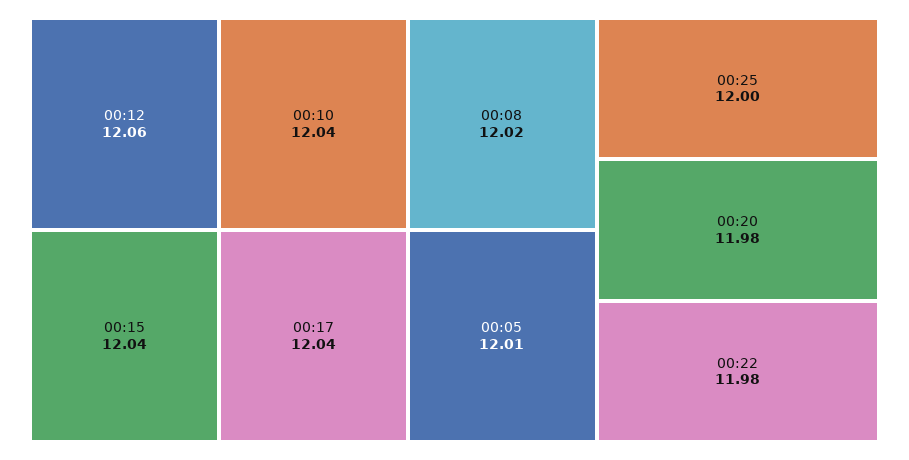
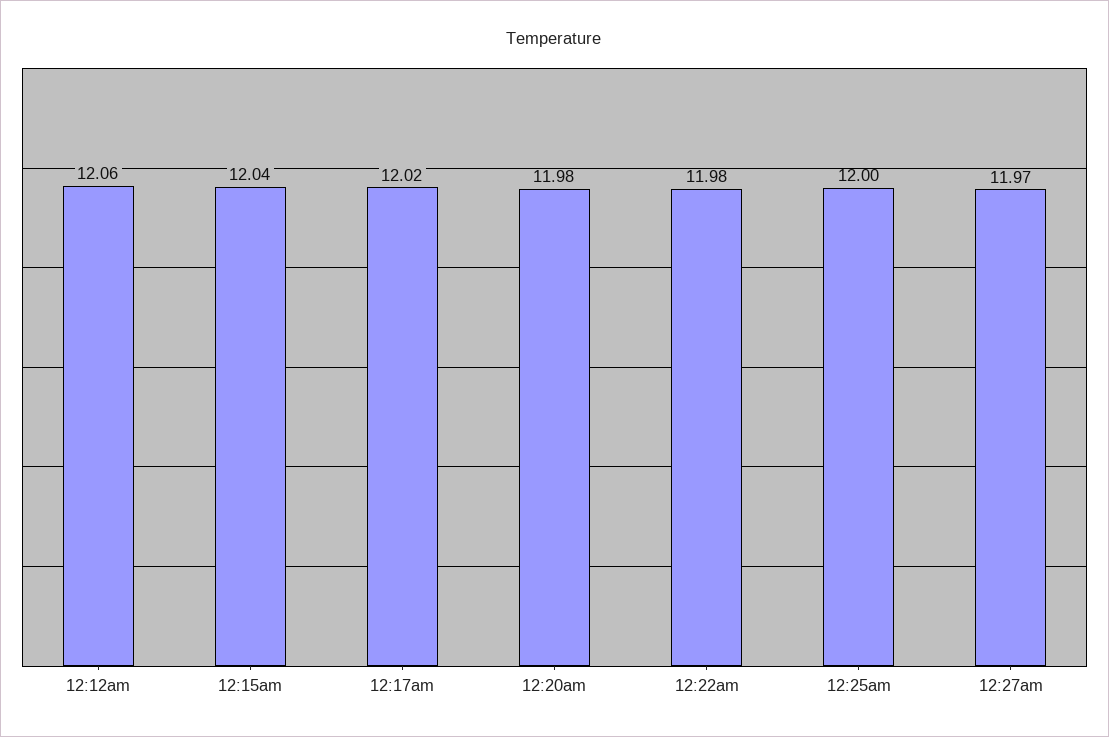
00:10: 12.04 -> none
00:17: 12.04 -> 12.02
00:08: 12.02 -> none
00:05: 12.01 -> none
12:27am: none -> 11.97

